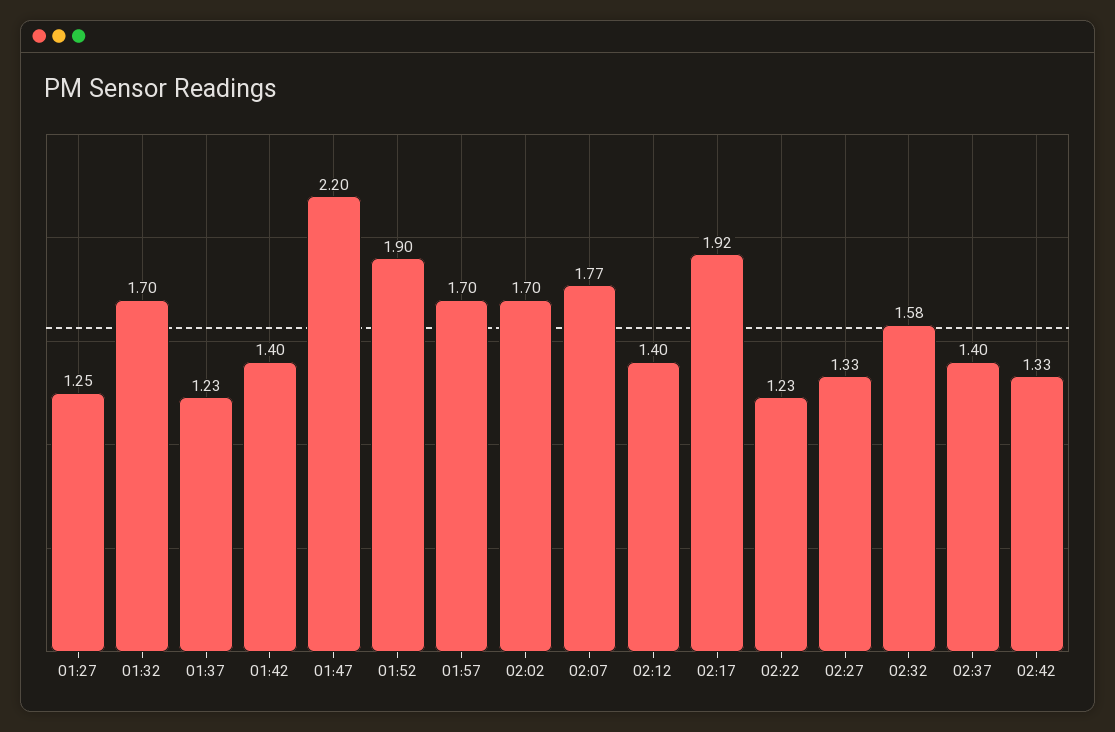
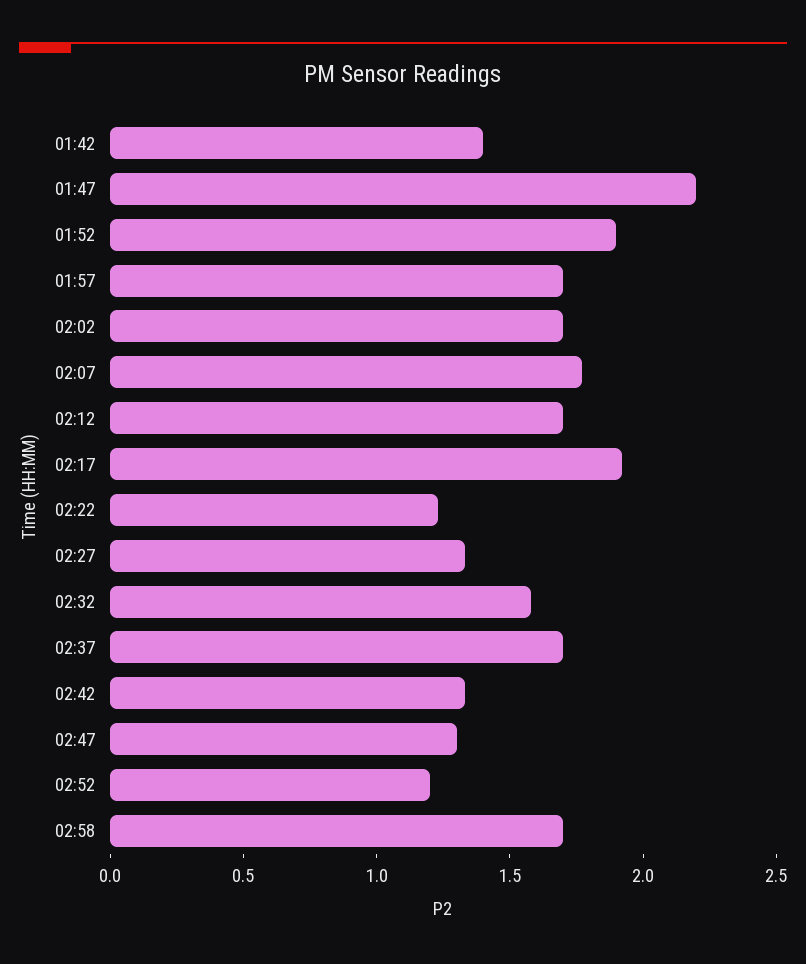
01:27: 1.25 -> none
01:32: 1.7 -> none
01:37: 1.23 -> none
02:12: 1.4 -> 1.7
02:37: 1.4 -> 1.7
02:47: none -> 1.3
02:52: none -> 1.2
02:58: none -> 1.7

